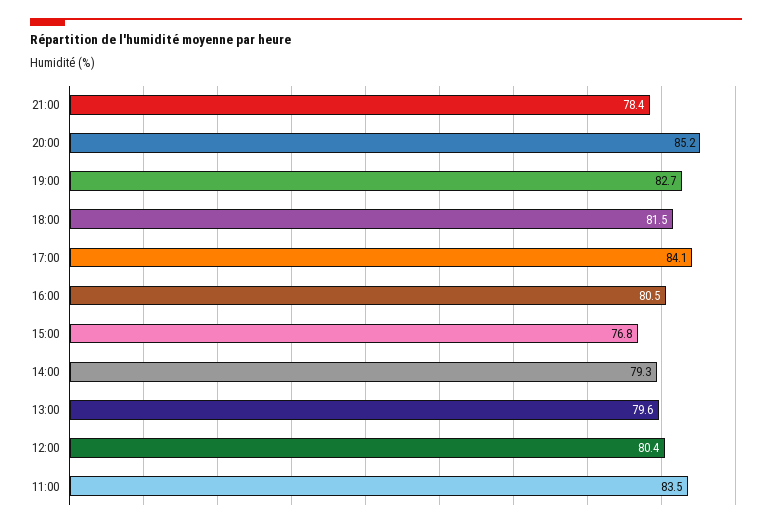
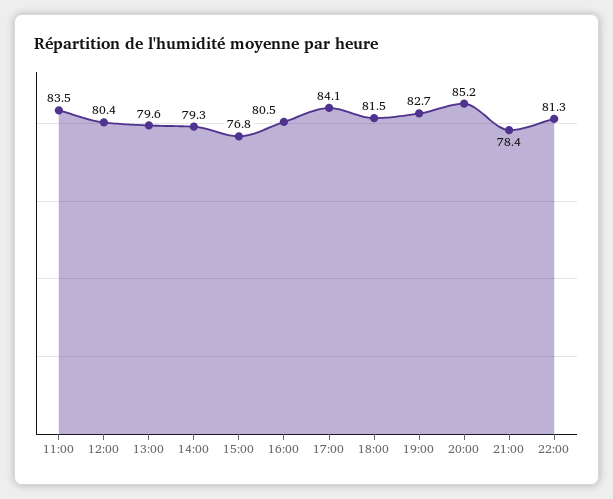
22:00: none -> 81.3

